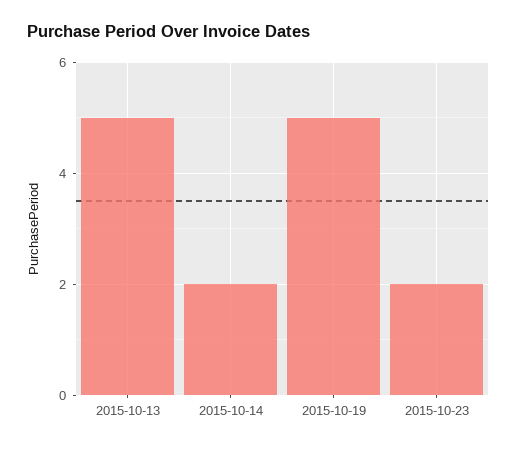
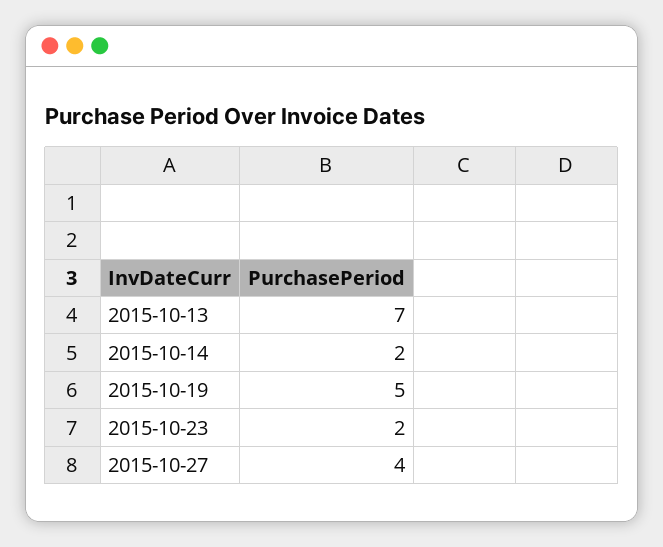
2015-10-13: 5 -> 7
2015-10-27: none -> 4

